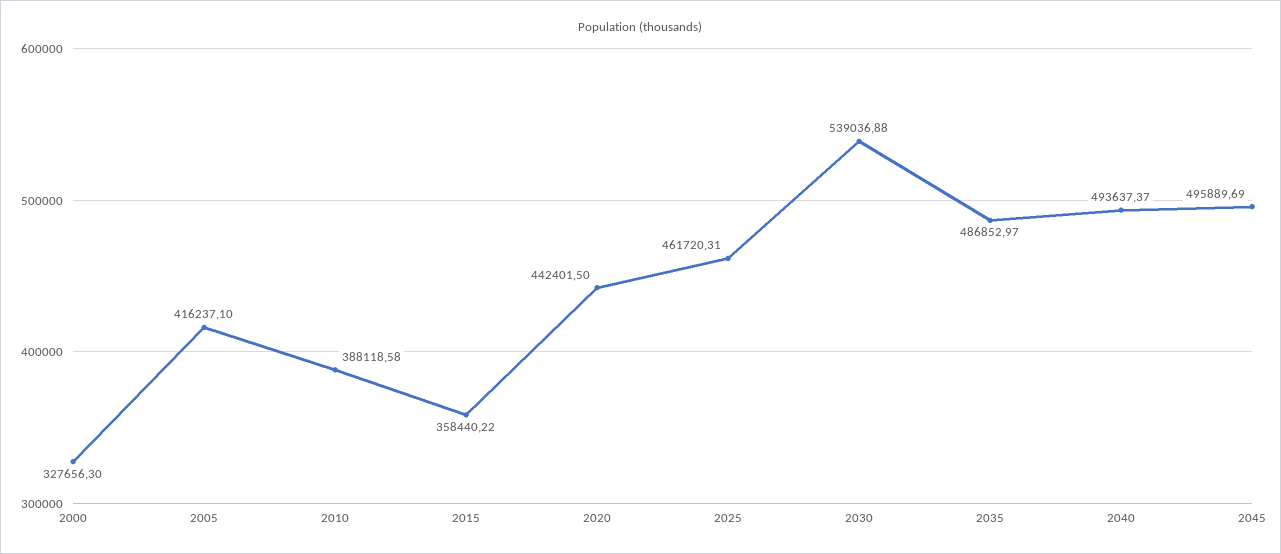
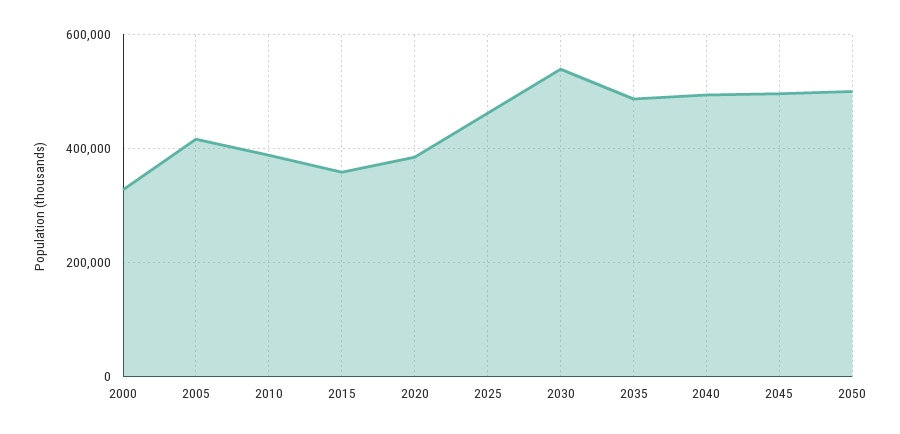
2020: 442401.5 -> 380000
2050: none -> 500000

